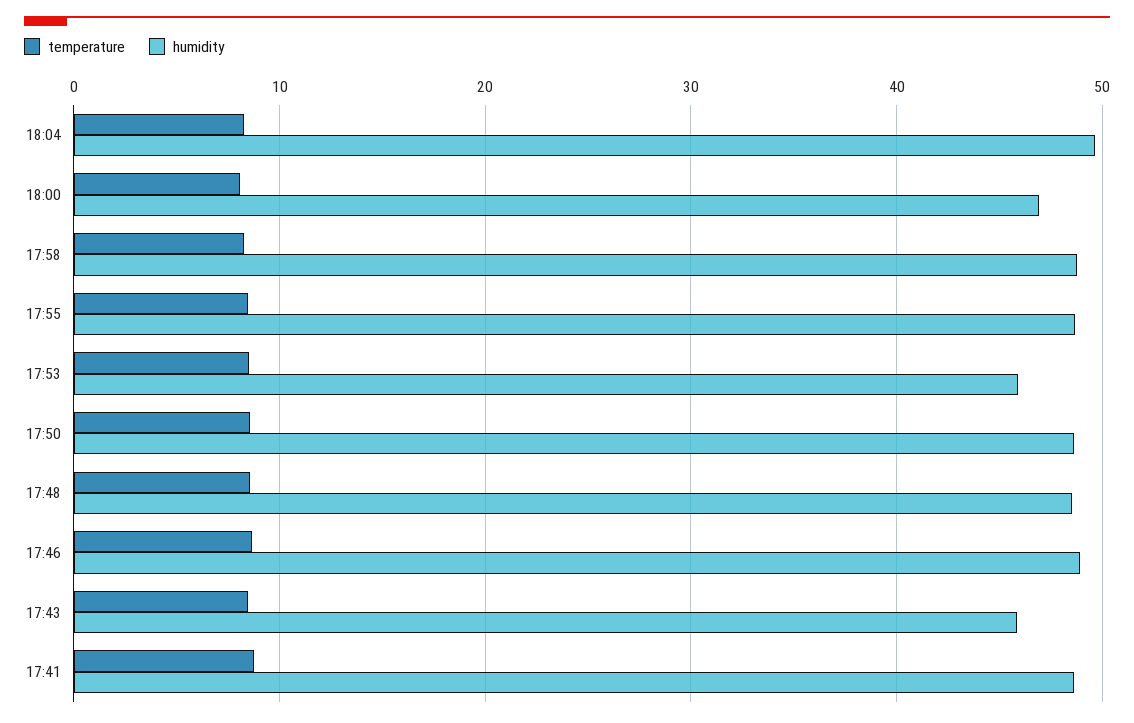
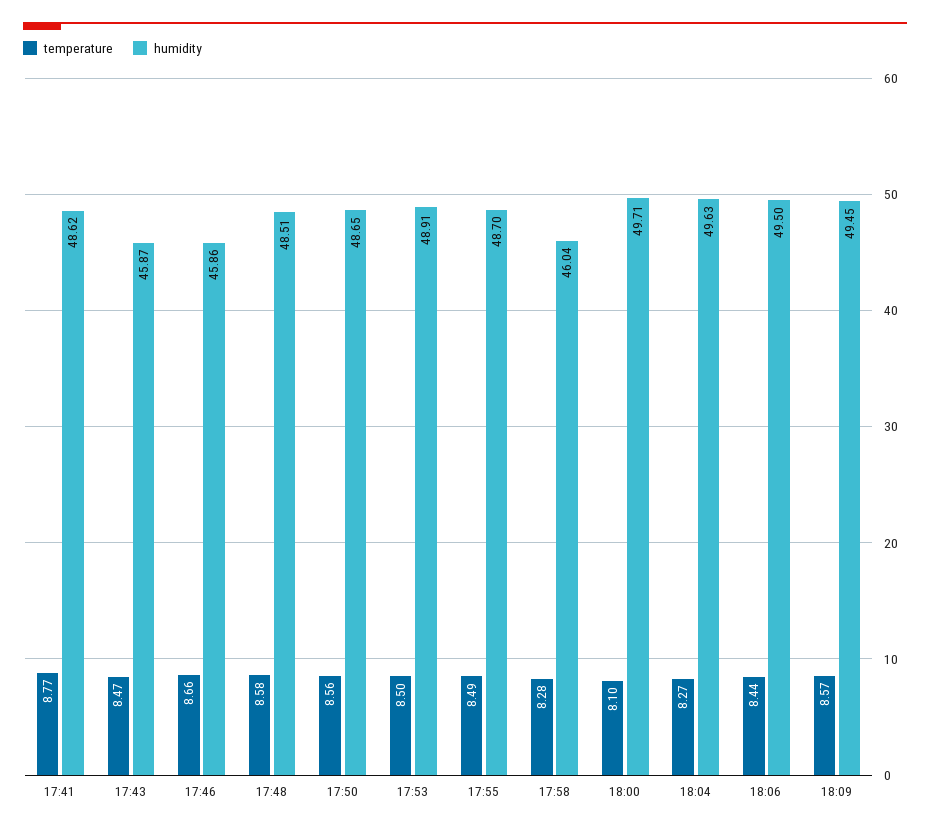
humidity, 18:00: 47 -> 49.71
humidity, 17:58: 49 -> 46.04
humidity, 17:53: 46 -> 48.91
humidity, 17:46: 49 -> 45.86
temperature, 18:06: none -> 8.44
humidity, 18:06: none -> 49.5
temperature, 18:09: none -> 8.57
humidity, 18:09: none -> 49.45

